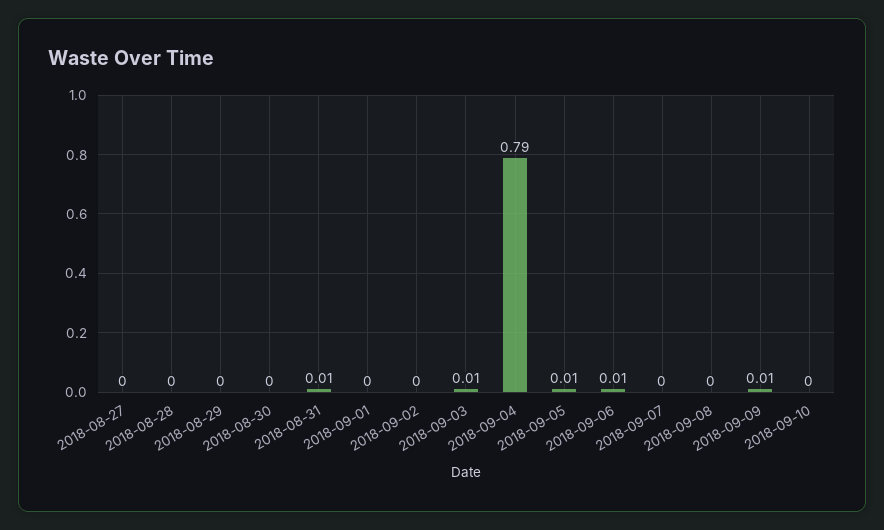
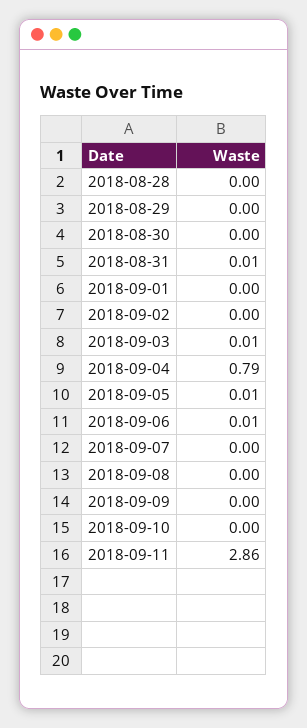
2018-08-27: 0 -> none
2018-09-09: 0.01 -> 0
2018-09-11: none -> 2.86

